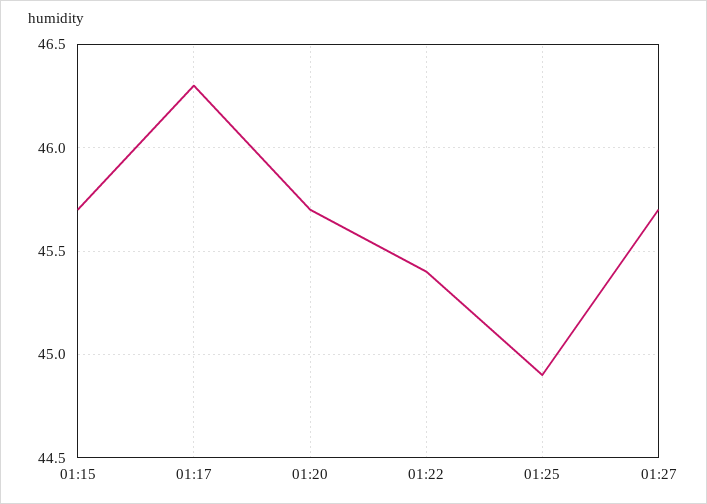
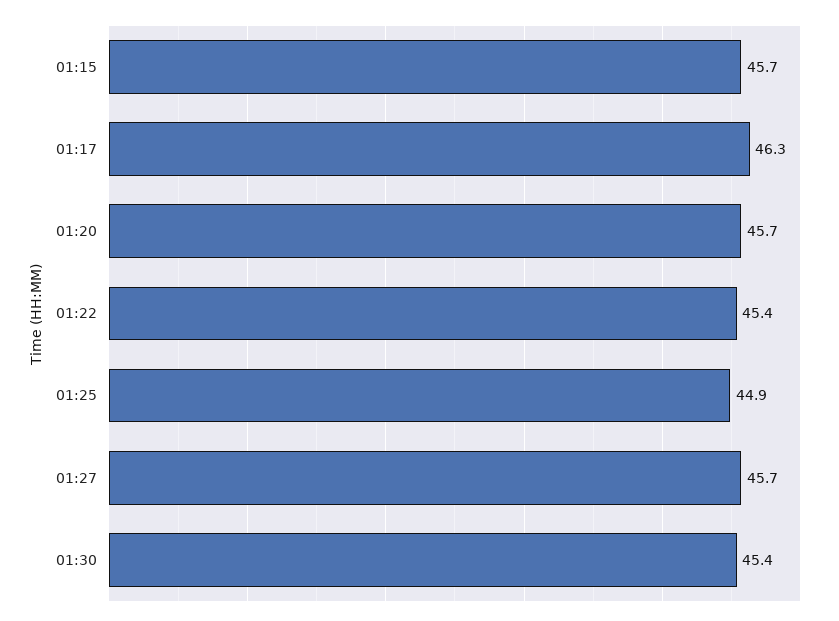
01:30: none -> 45.4

